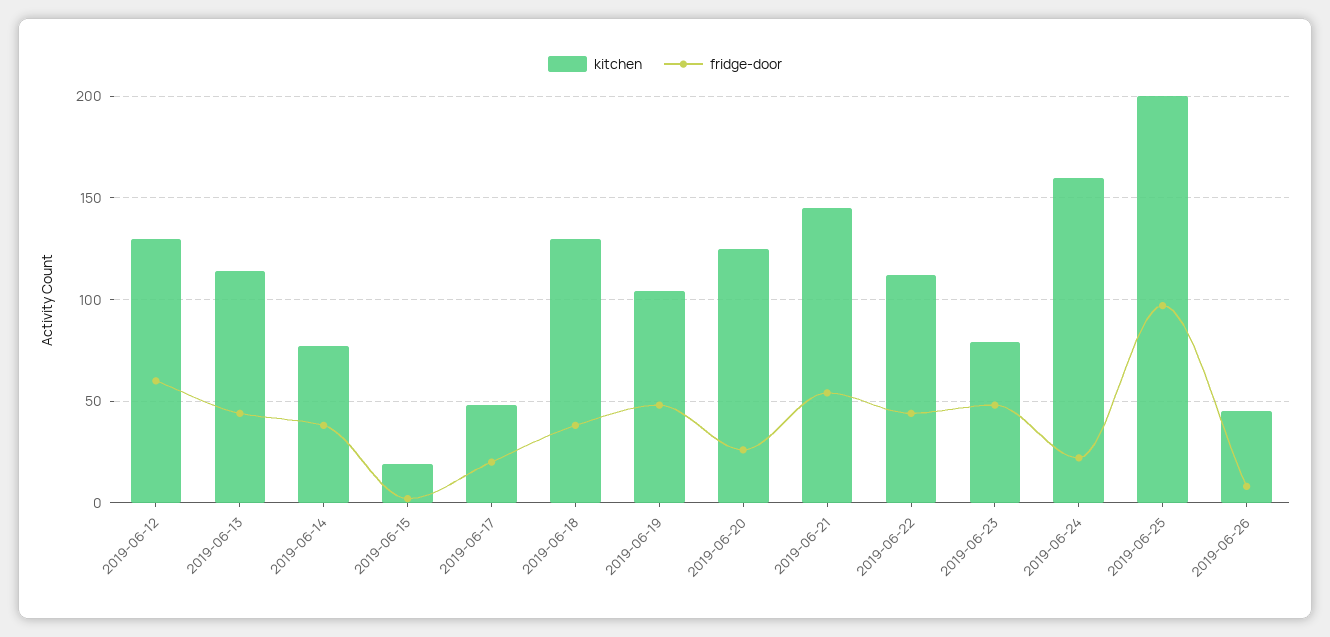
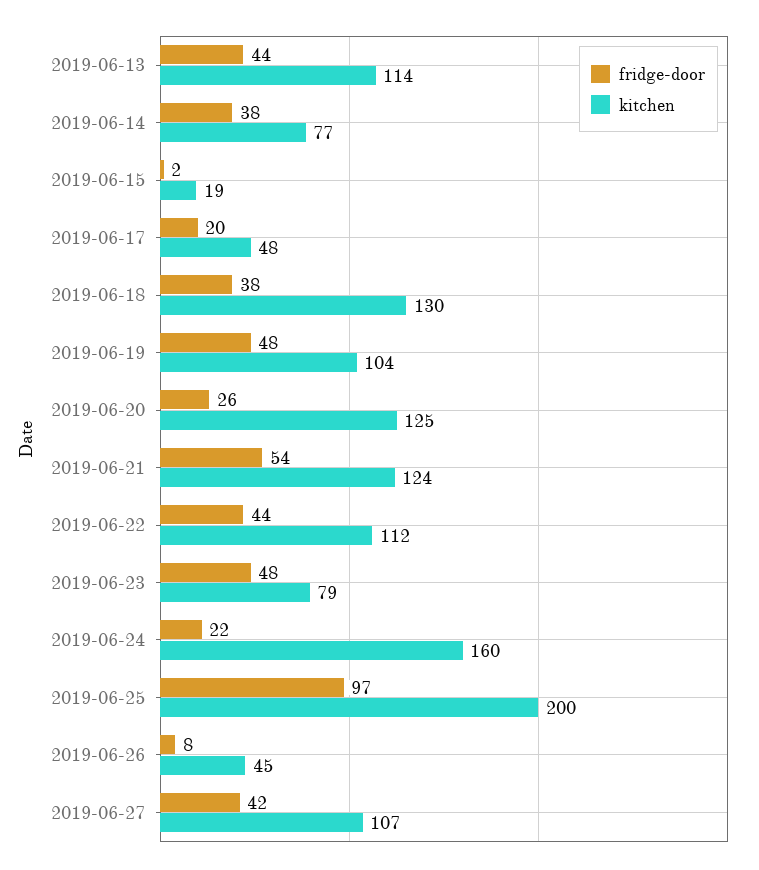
kitchen, 2019-06-12: 130 -> none
fridge-door, 2019-06-12: 60 -> none
kitchen, 2019-06-21: 145 -> 124
fridge-door, 2019-06-27: none -> 42
kitchen, 2019-06-27: none -> 107

